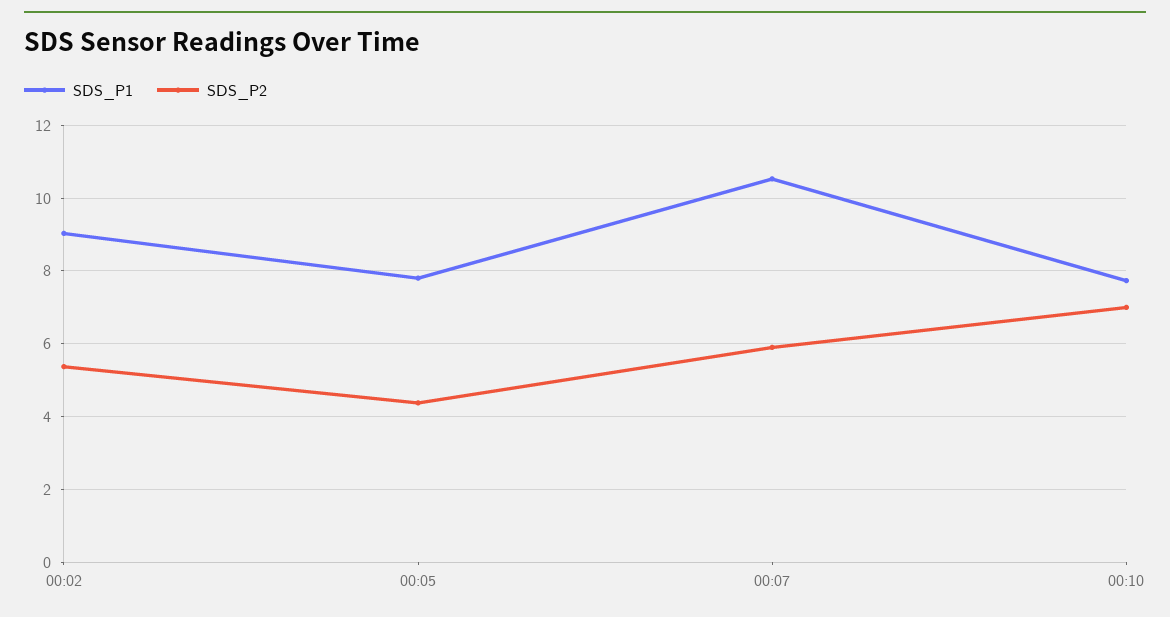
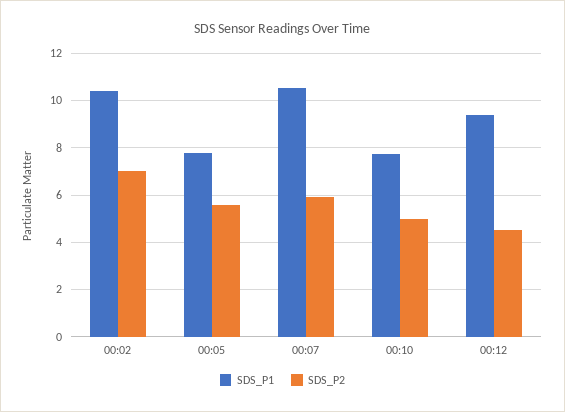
SDS_P1, 00:02: 9 -> 10.5
SDS_P2, 00:02: 5.4 -> 7
SDS_P2, 00:05: 4.4 -> 5.5
SDS_P2, 00:10: 7 -> 5
SDS_P1, 00:12: none -> 9.5
SDS_P2, 00:12: none -> 4.5

